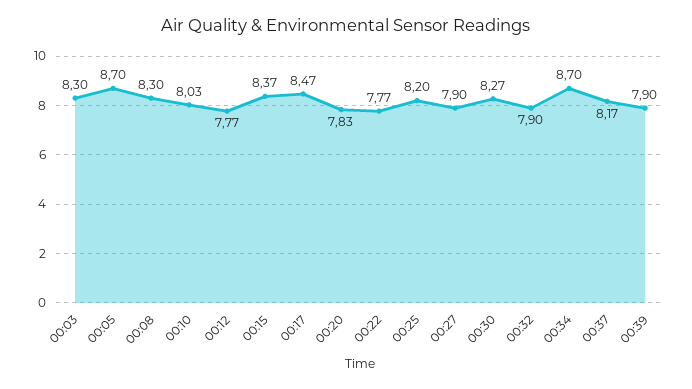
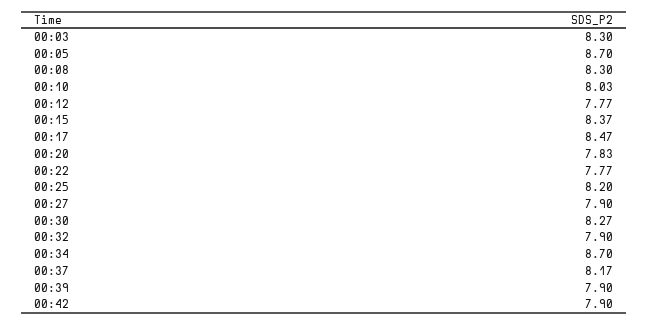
00:42: none -> 7.9

